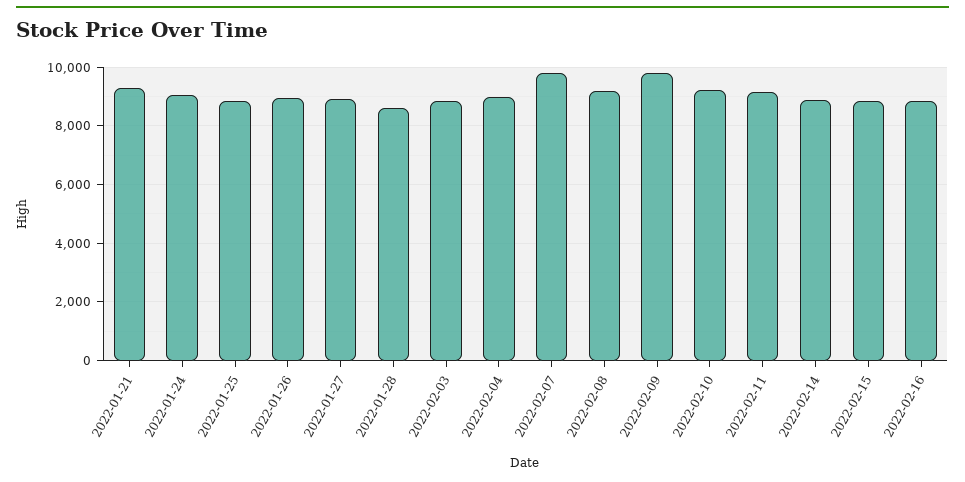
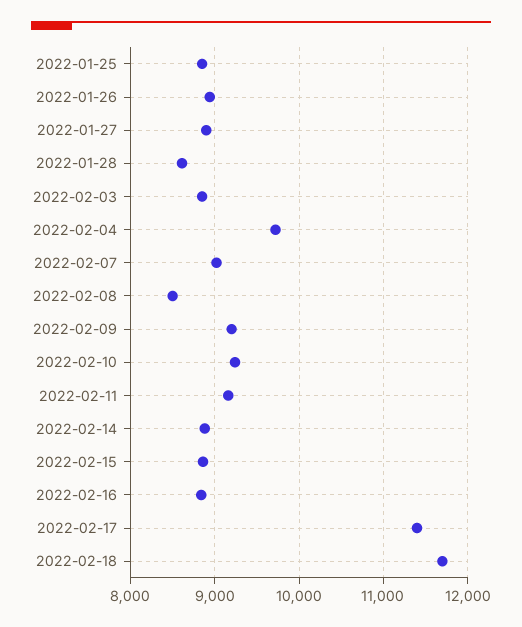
2022-01-21: 9250 -> none
2022-01-24: 9000 -> none
2022-02-04: 9000 -> 9700
2022-02-07: 9750 -> 9000
2022-02-08: 9250 -> 8500
2022-02-09: 9750 -> 9200
2022-02-17: none -> 11400
2022-02-18: none -> 11700

